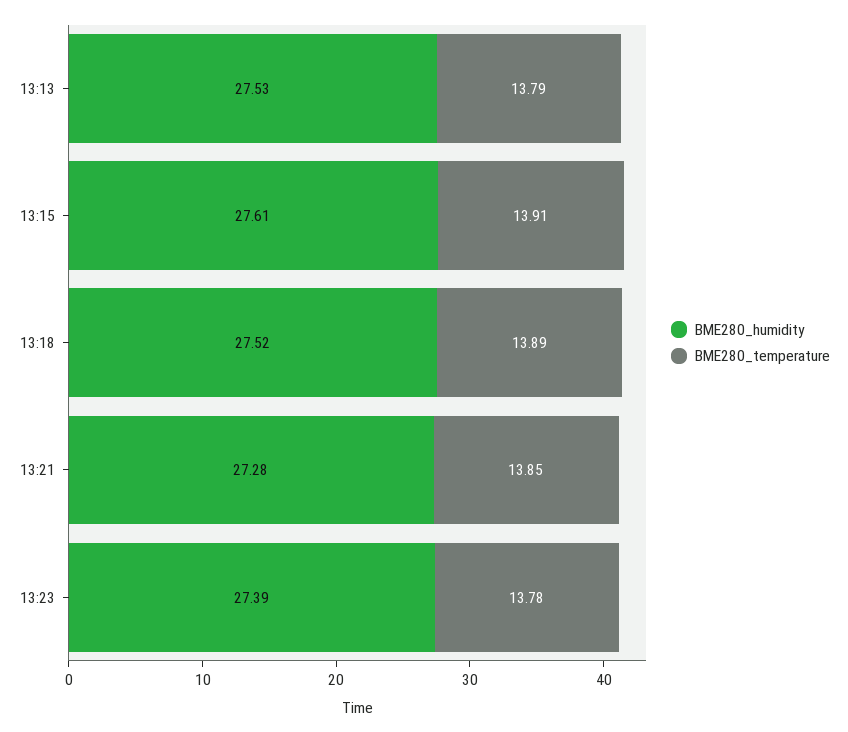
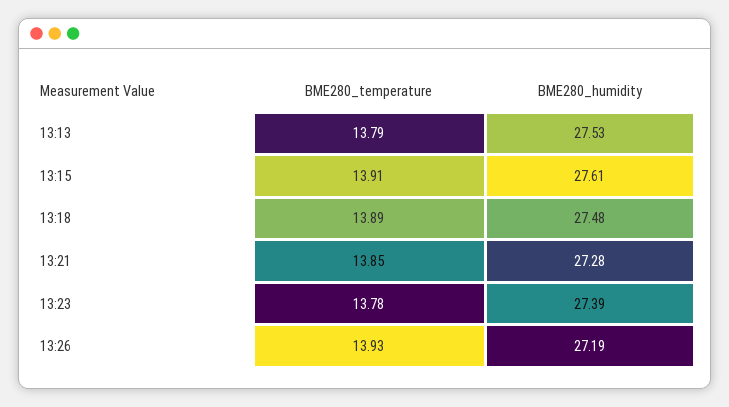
BME280_humidity, 13:18: 27.52 -> 27.48
BME280_temperature, 13:26: none -> 13.93
BME280_humidity, 13:26: none -> 27.19

